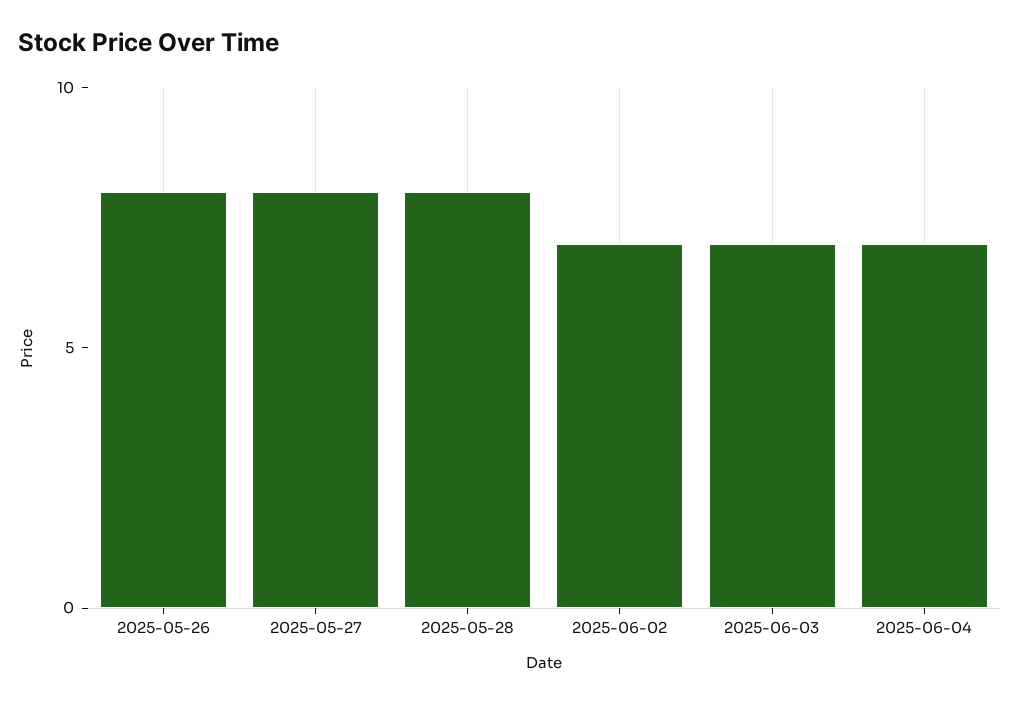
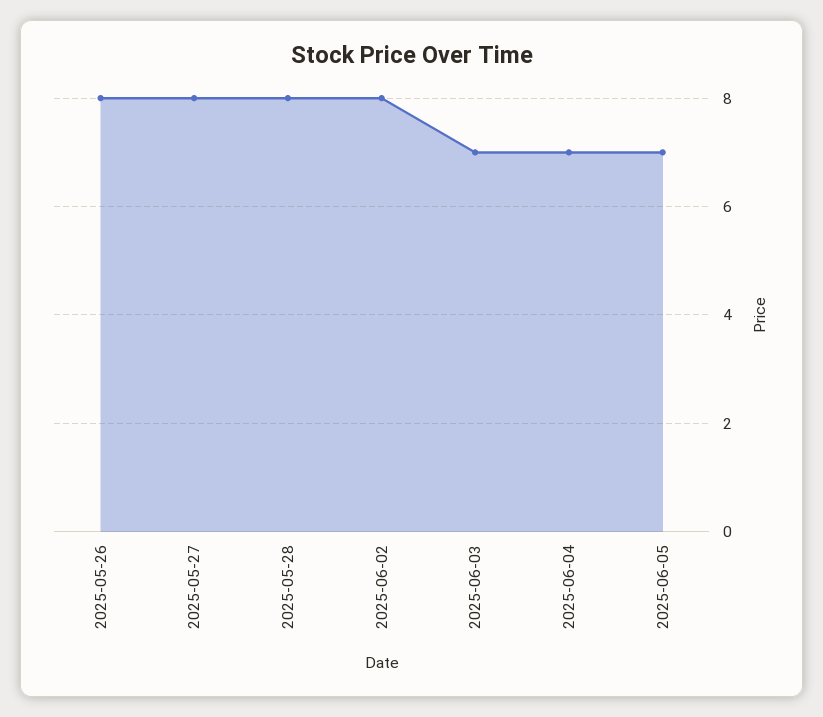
2025-06-02: 7 -> 8
2025-06-05: none -> 7

